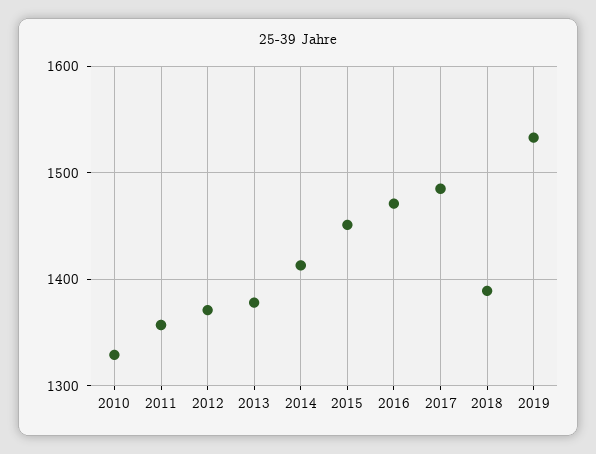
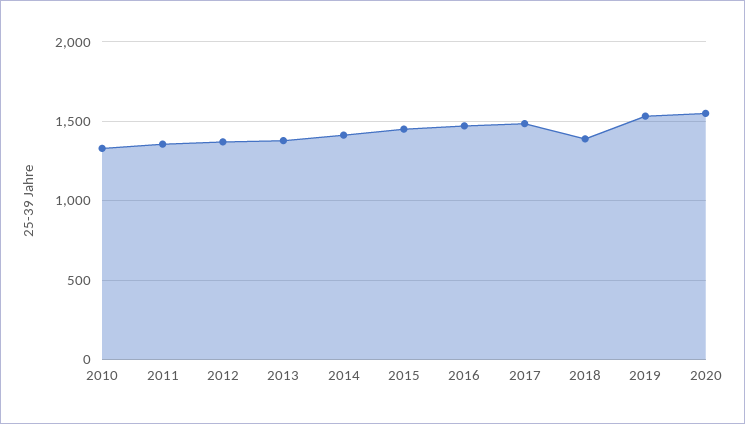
2020: none -> 1550

